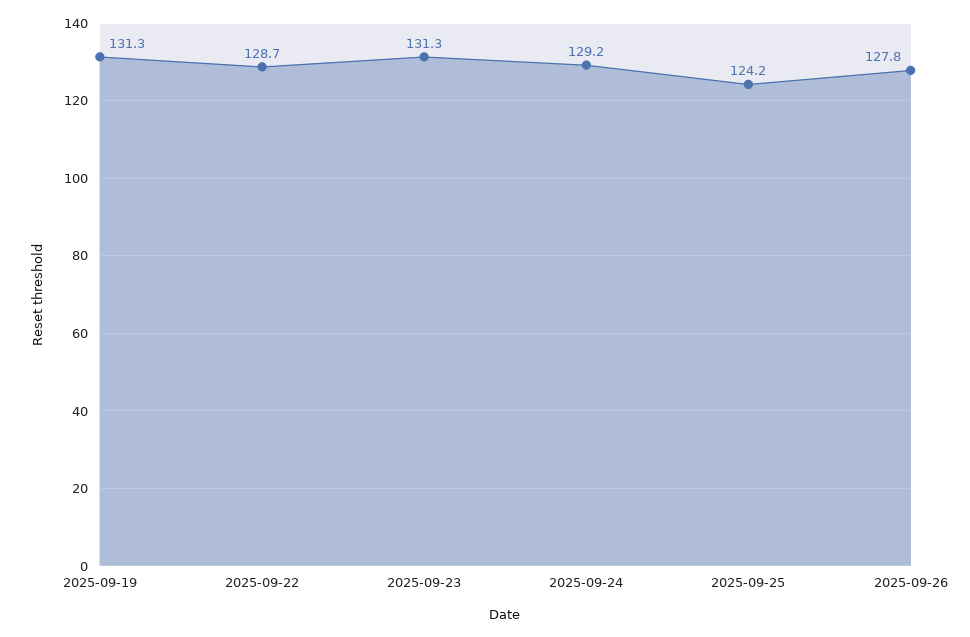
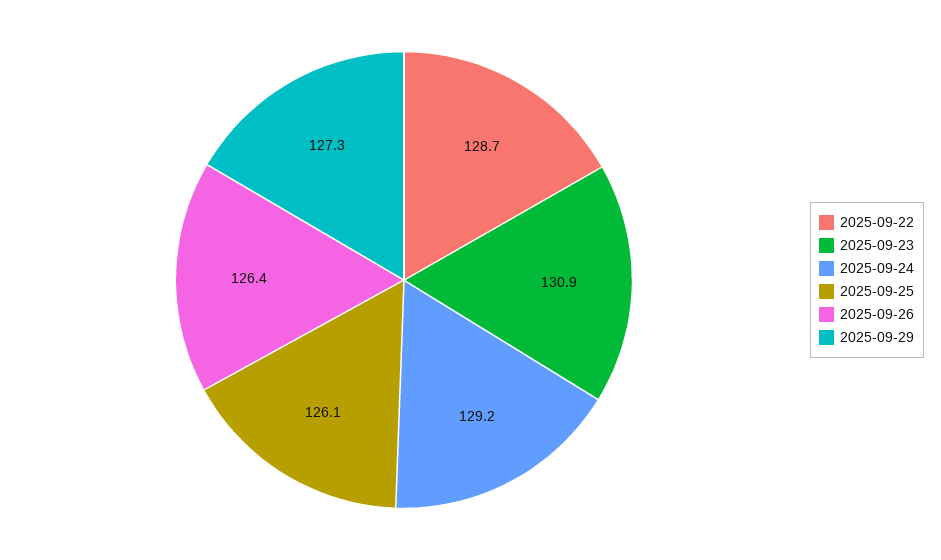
2025-09-19: 131.3 -> none
2025-09-23: 131.3 -> 130.9
2025-09-25: 124.2 -> 126.1
2025-09-26: 127.8 -> 126.4
2025-09-29: none -> 127.3

